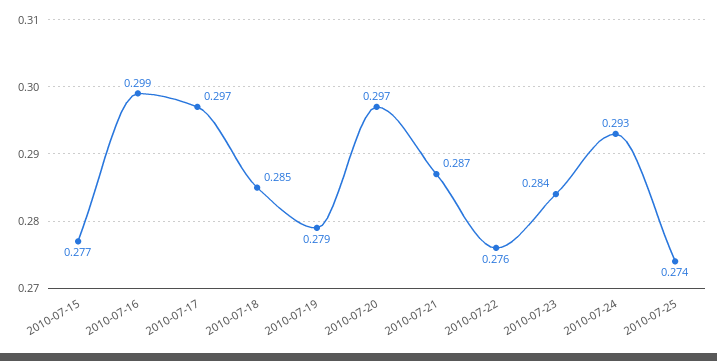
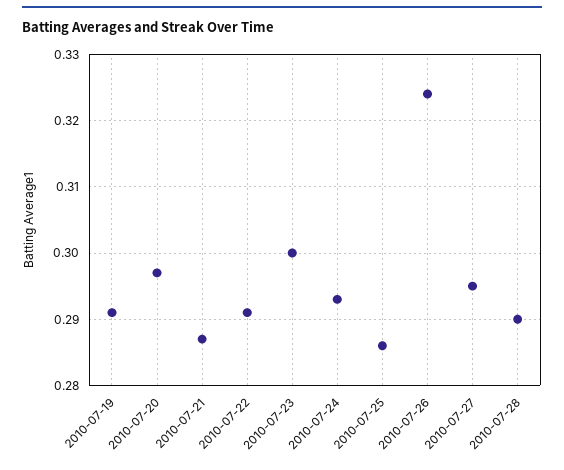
2010-07-15: 0.277 -> none
2010-07-16: 0.299 -> none
2010-07-17: 0.297 -> none
2010-07-18: 0.285 -> none
2010-07-19: 0.279 -> 0.291
2010-07-22: 0.276 -> 0.291
2010-07-23: 0.284 -> 0.3
2010-07-25: 0.274 -> 0.286
2010-07-26: none -> 0.324
2010-07-27: none -> 0.295
2010-07-28: none -> 0.29

